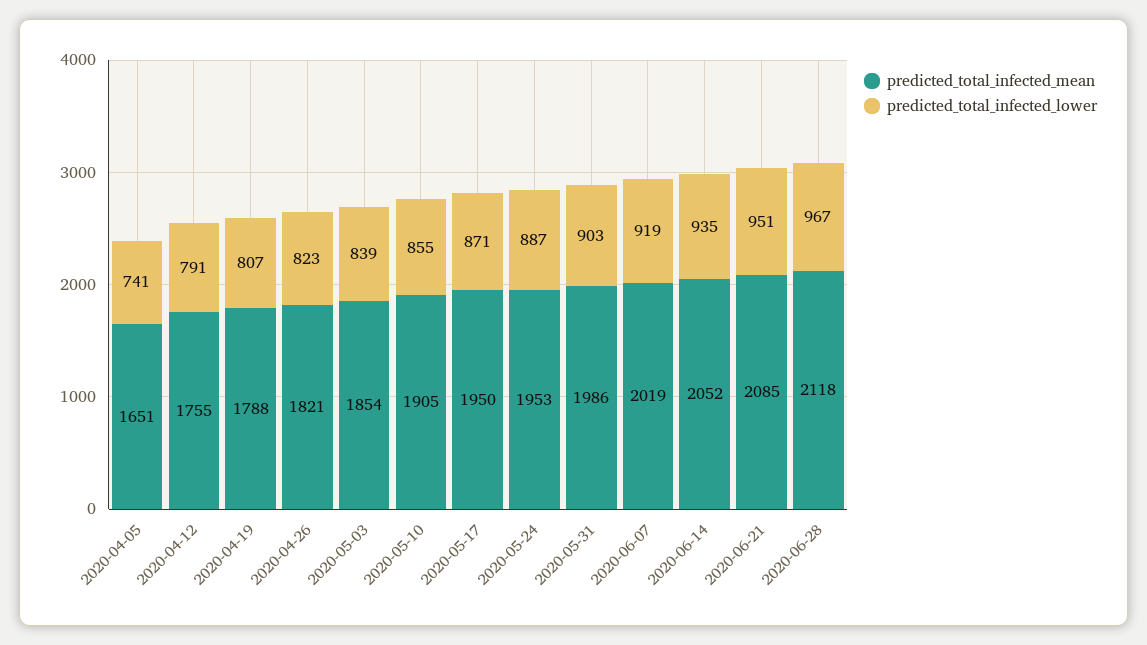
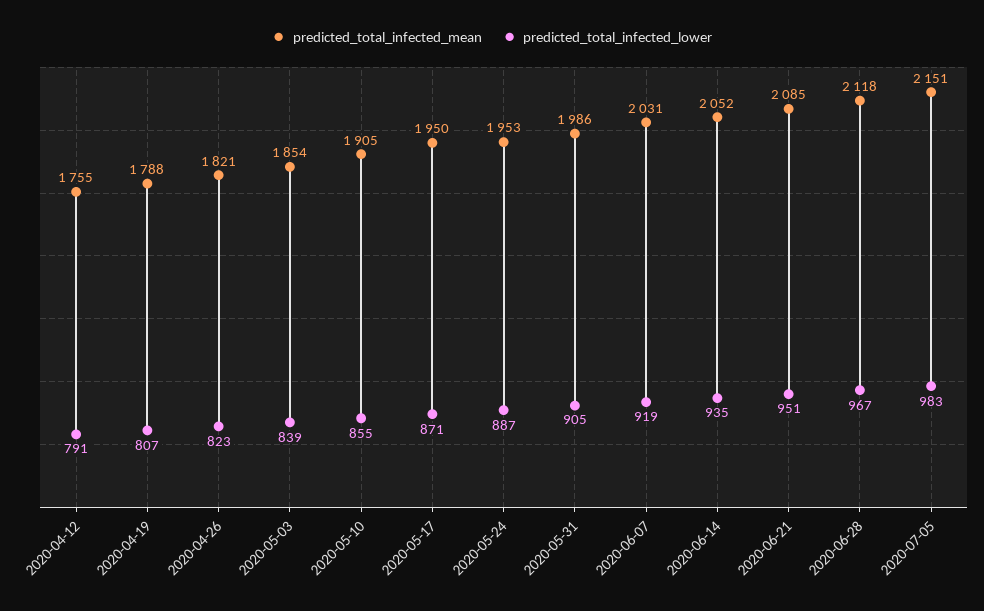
predicted_total_infected_mean, 2020-04-05: 1651 -> none
predicted_total_infected_lower, 2020-04-05: 741 -> none
predicted_total_infected_lower, 2020-05-31: 903 -> 905
predicted_total_infected_mean, 2020-06-07: 2019 -> 2031
predicted_total_infected_mean, 2020-07-05: none -> 2151
predicted_total_infected_lower, 2020-07-05: none -> 983

